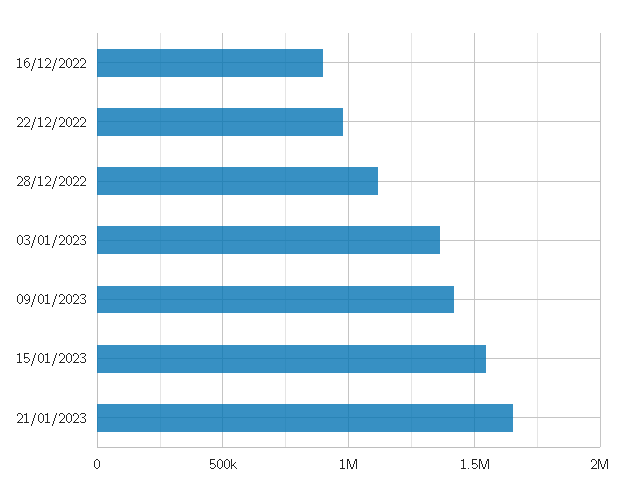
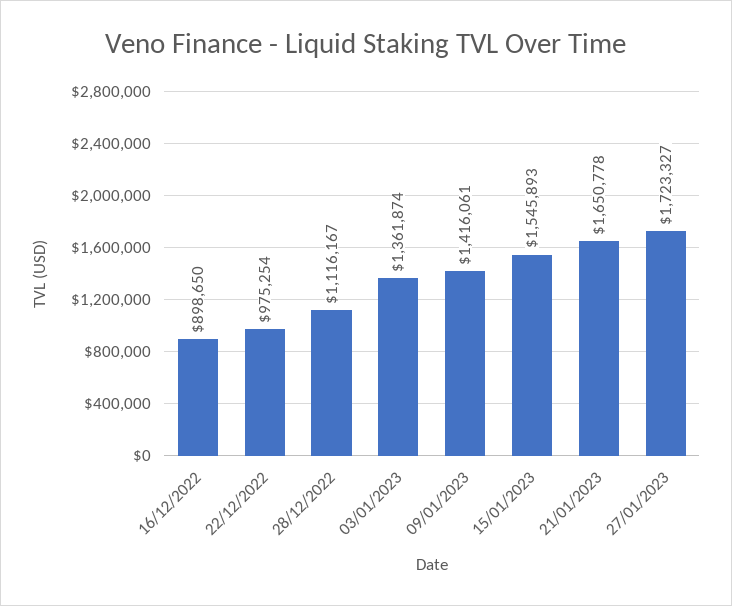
27/01/2023: none -> 1723327

